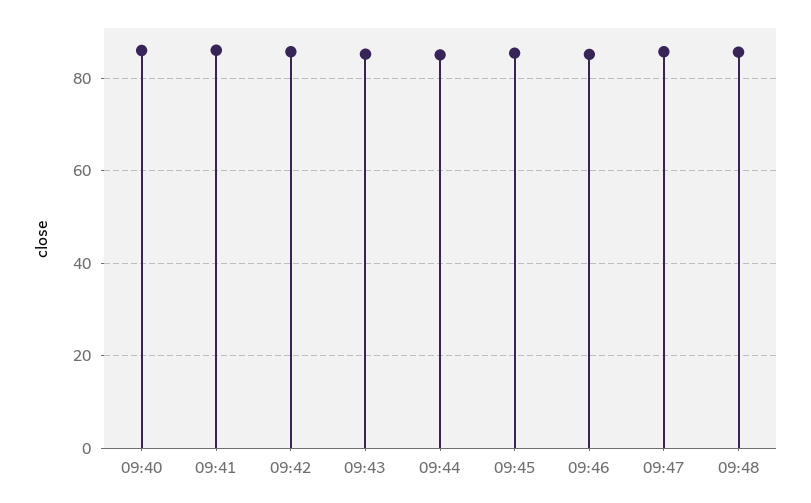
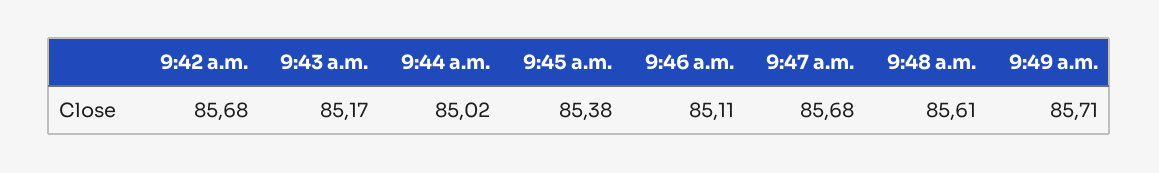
09:40: 86 -> none
09:41: 86 -> none
9:49 a.m.: none -> 85.71

